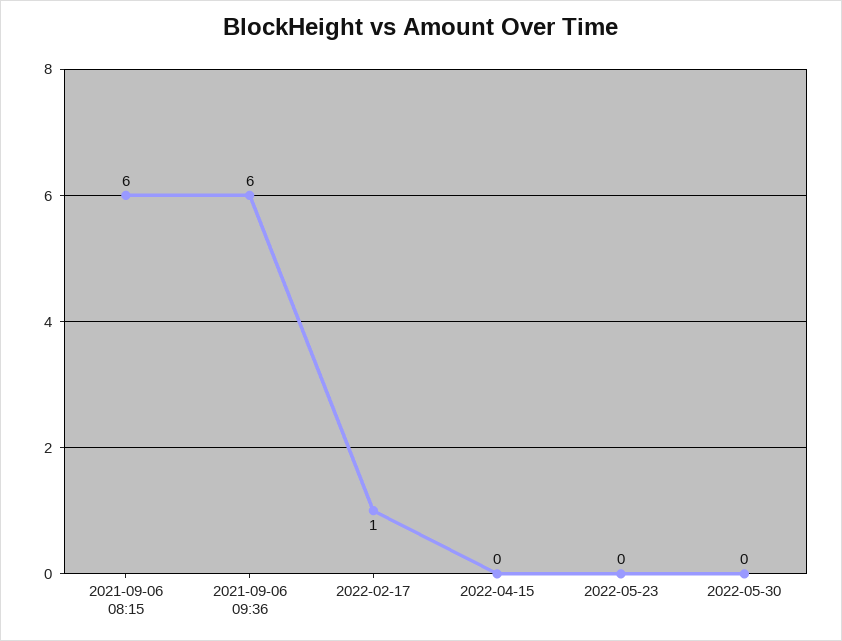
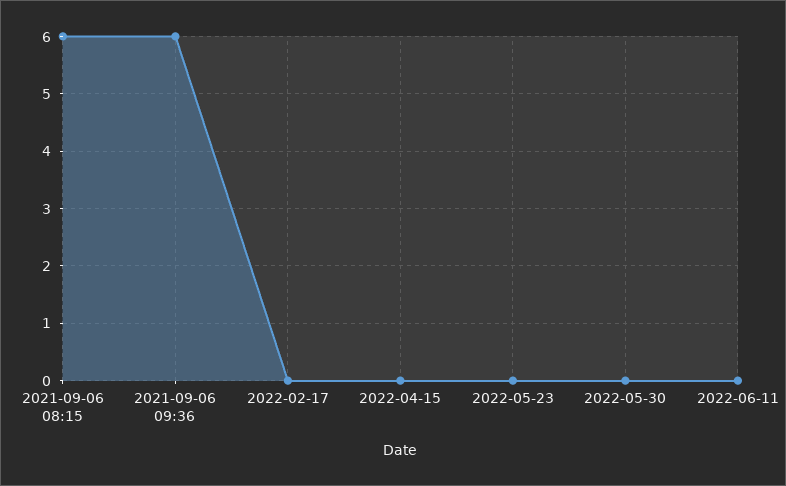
2022-02-17: 1 -> 0
2022-06-11: none -> 0

